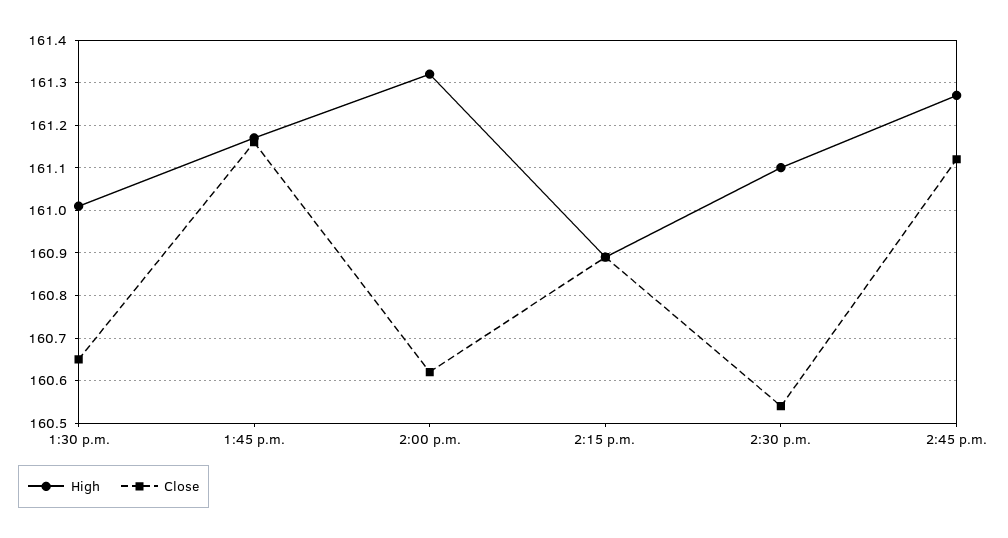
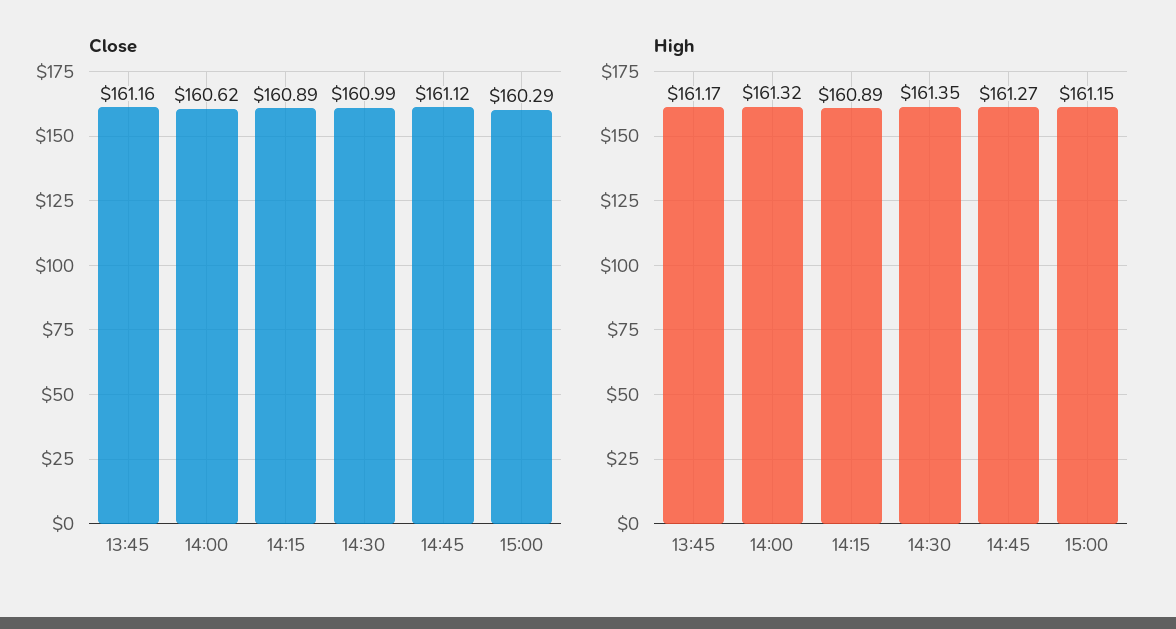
High, 1:30 p.m.: 161 -> none
Close, 1:30 p.m.: 160.65 -> none
High, 2:30 p.m.: 161.1 -> 161.35
Close, 2:30 p.m.: 160.55 -> 160.99
Close, 15:00: none -> 160.29
High, 15:00: none -> 161.15

